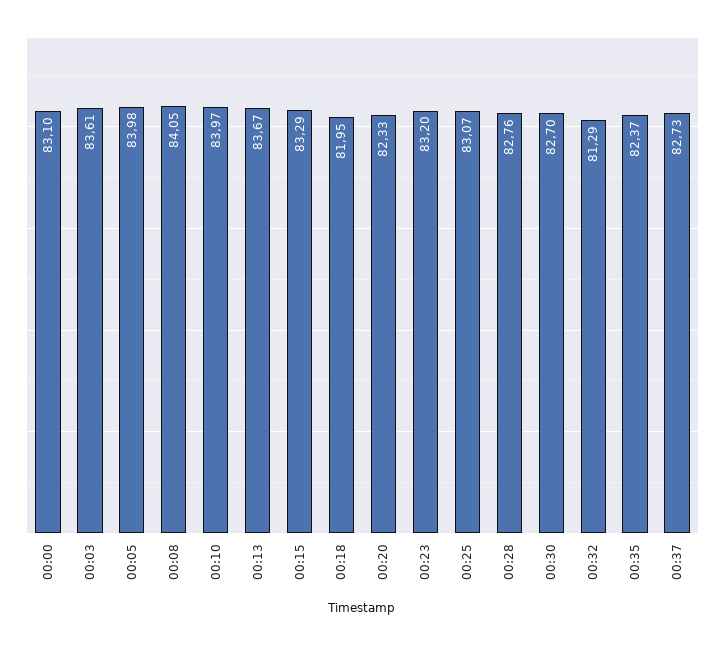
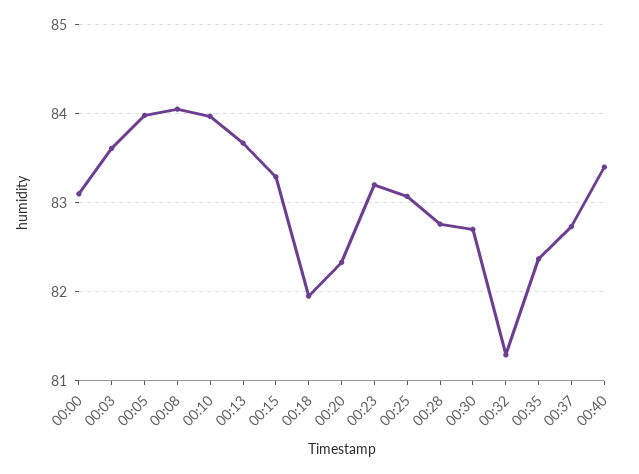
00:40: none -> 83.4

